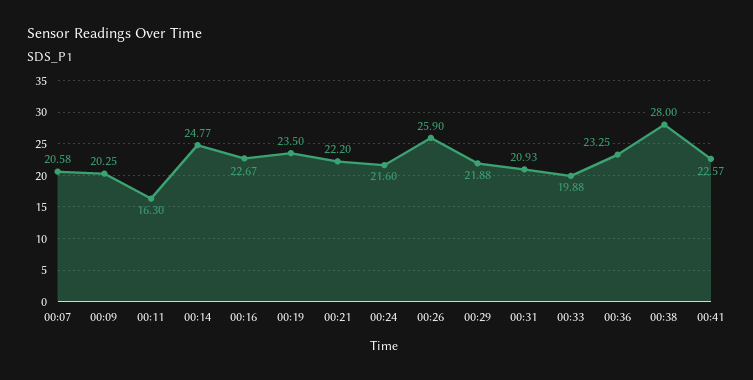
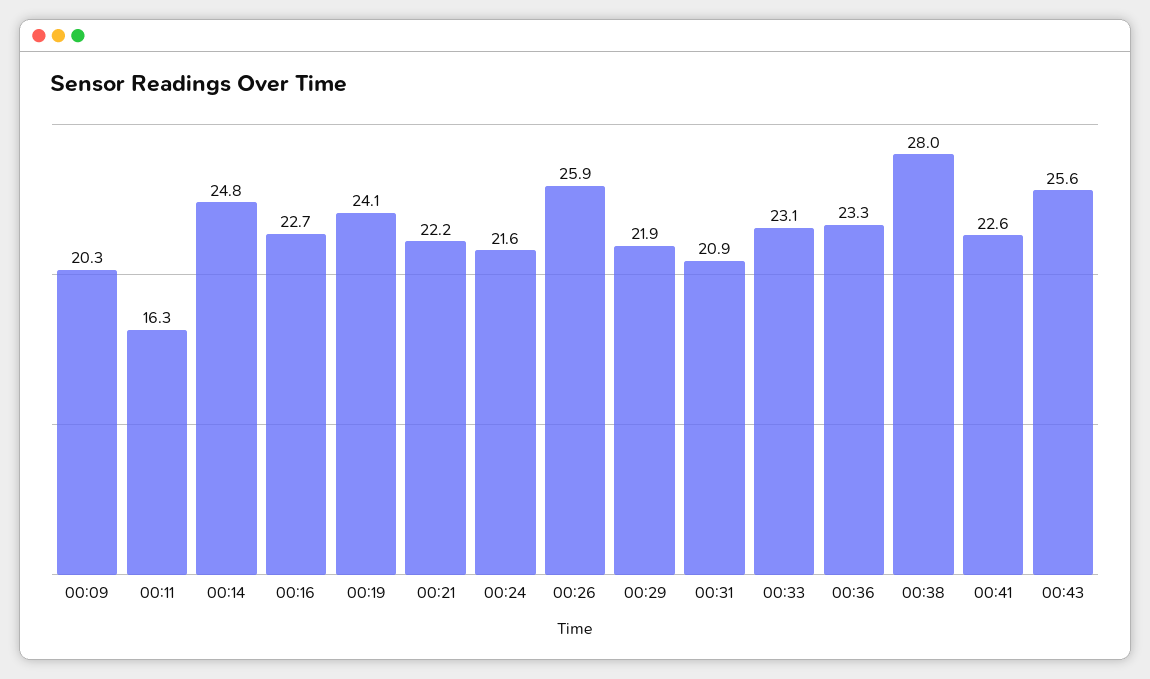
00:07: 20.58 -> none
00:19: 23.5 -> 24.1
00:33: 19.88 -> 23.1
00:43: none -> 25.6

